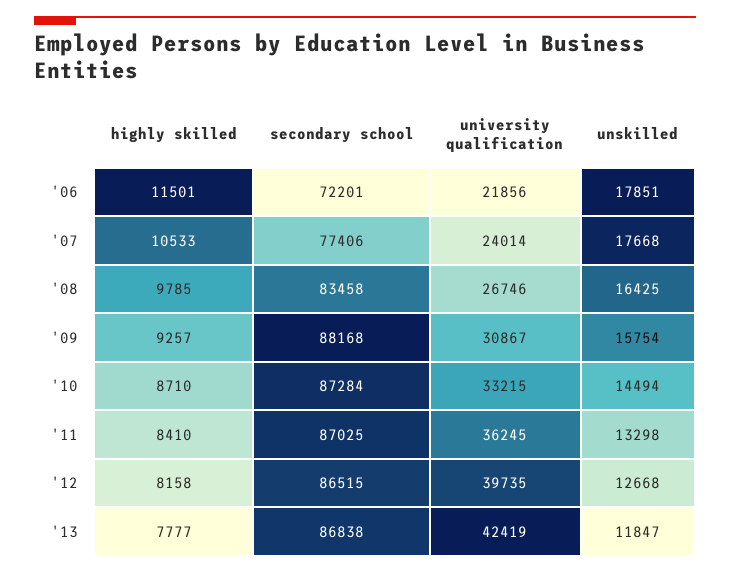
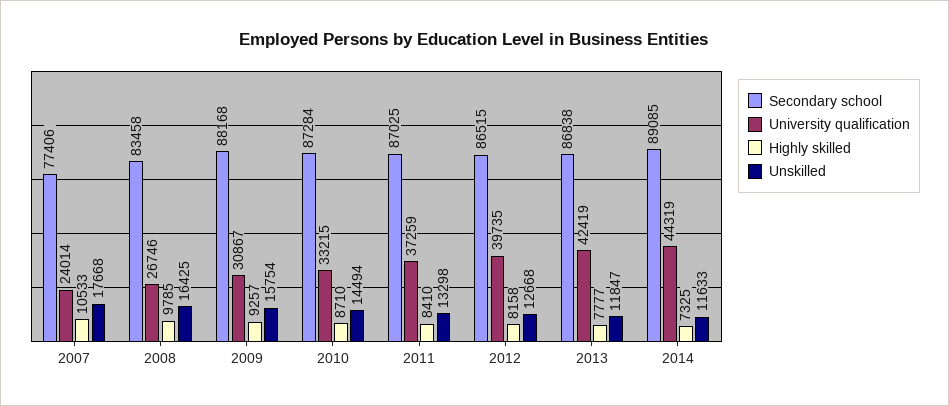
highly skilled, '06: 11501 -> none
secondary school, '06: 72201 -> none
university qualification, '06: 21856 -> none
unskilled, '06: 17851 -> none
university qualification, '11: 36245 -> 37259
secondary school, 2014: none -> 89085
university qualification, 2014: none -> 44319
highly skilled, 2014: none -> 7325
unskilled, 2014: none -> 11633

